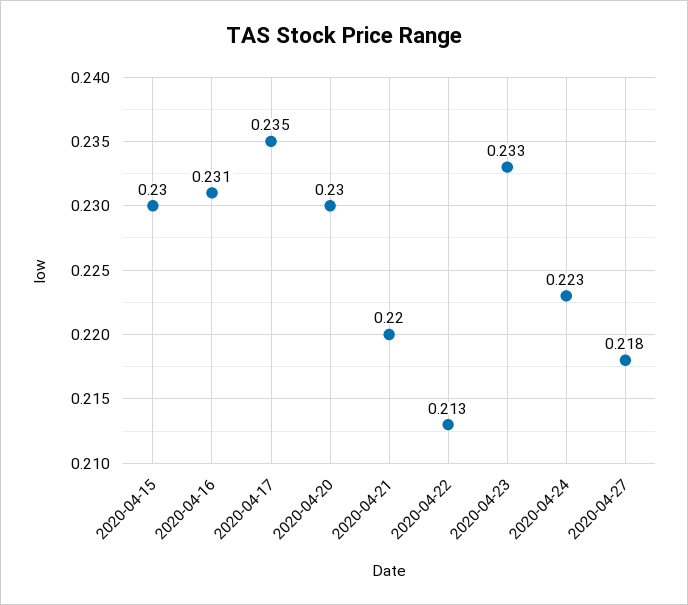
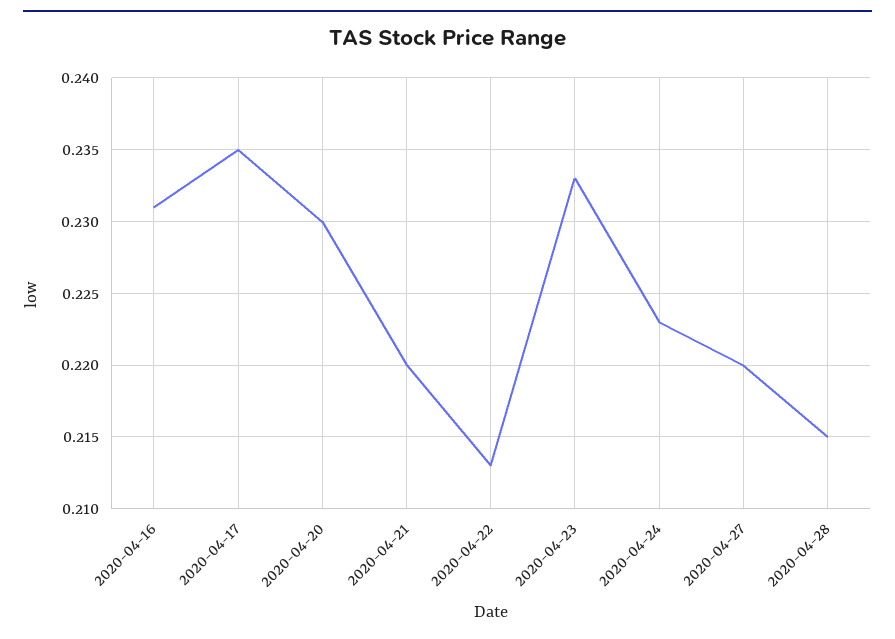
2020-04-15: 0.23 -> none
2020-04-27: 0.218 -> 0.22
2020-04-28: none -> 0.215

